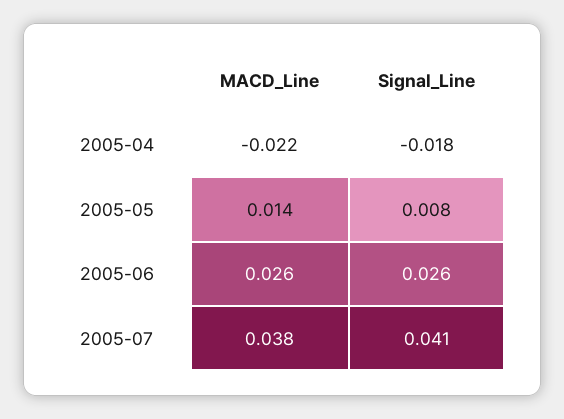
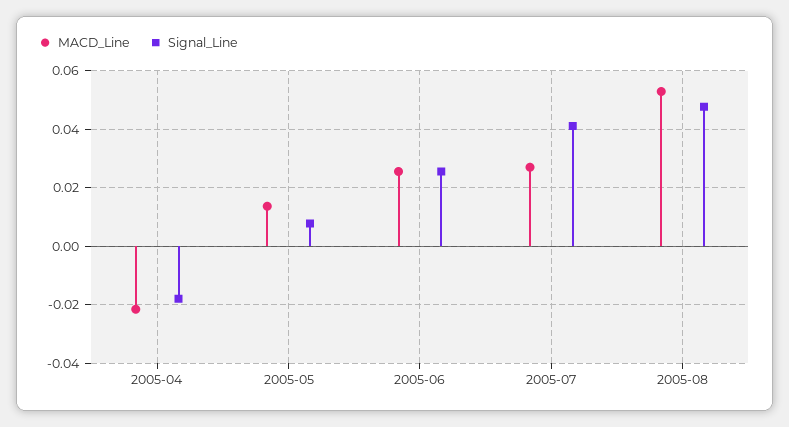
MACD_Line, 2005-07: 0.038 -> 0.0275
MACD_Line, 2005-08: none -> 0.0525
Signal_Line, 2005-08: none -> 0.0475

